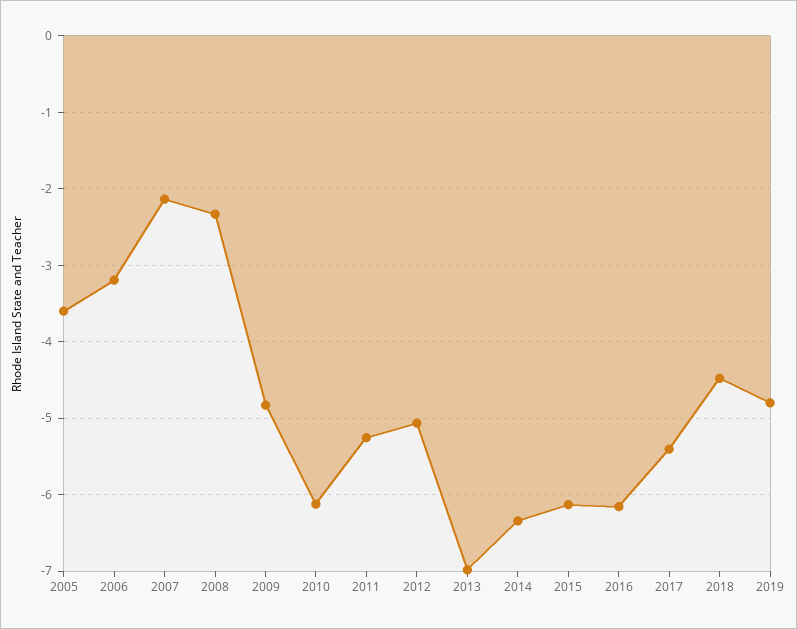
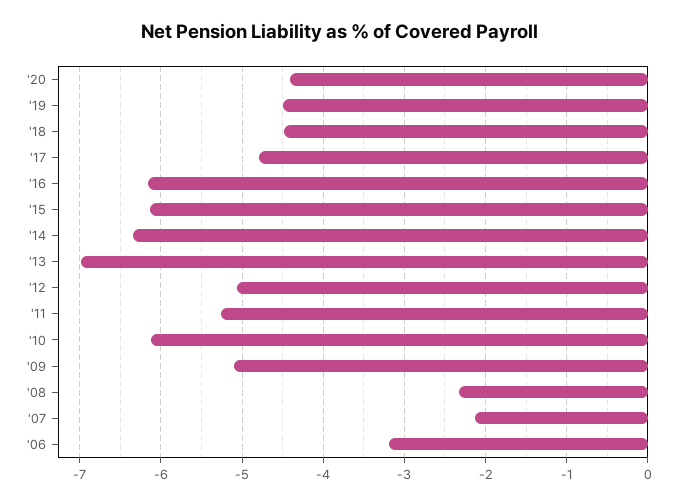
2005: -3.6 -> none
2009: -4.8 -> -5.1
2017: -5.4 -> -4.8
2019: -4.8 -> -4.5
'20: none -> -4.4

